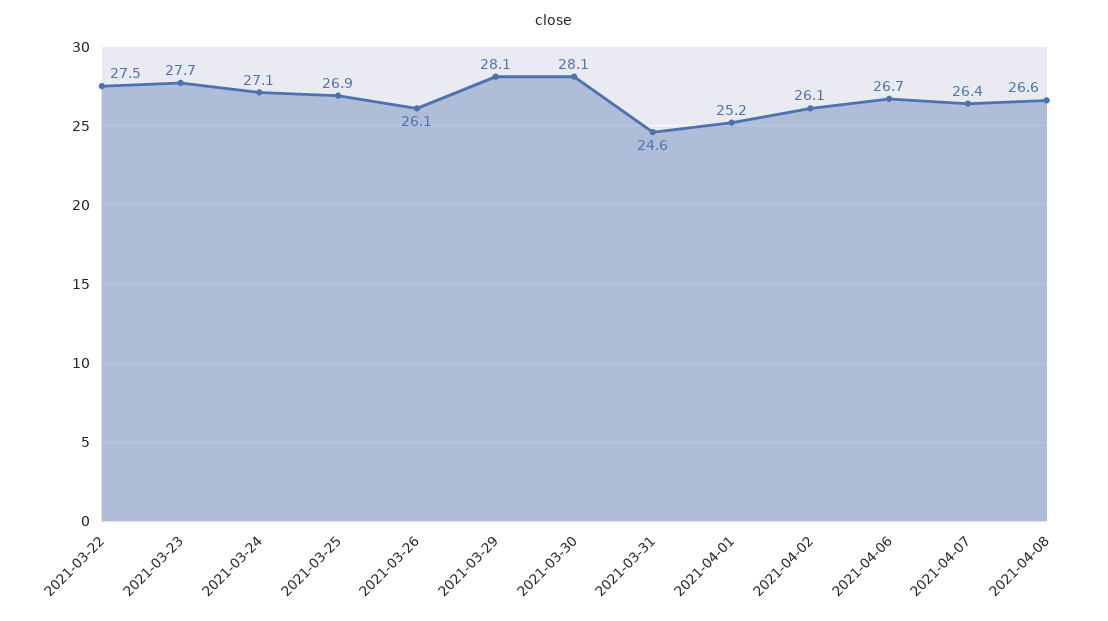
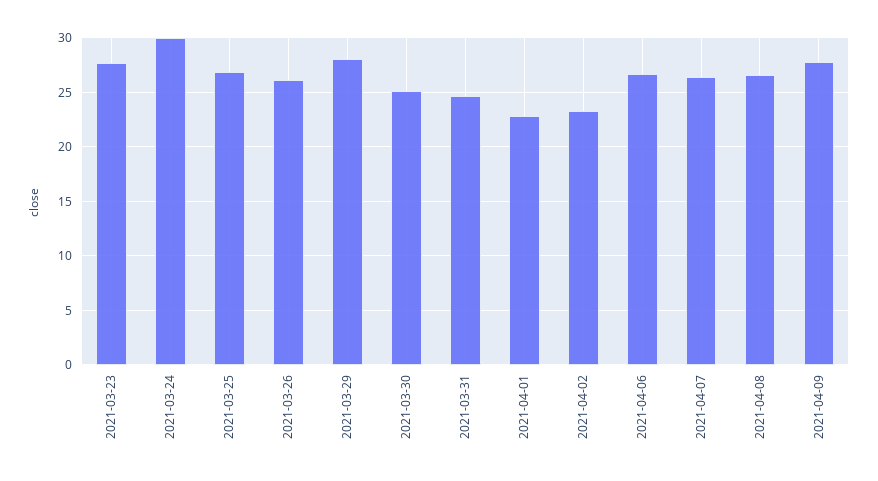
2021-03-22: 27.5 -> none
2021-03-24: 27.1 -> 30
2021-03-30: 28.1 -> 25
2021-04-01: 25.2 -> 23
2021-04-02: 26.1 -> 23
2021-04-09: none -> 28

